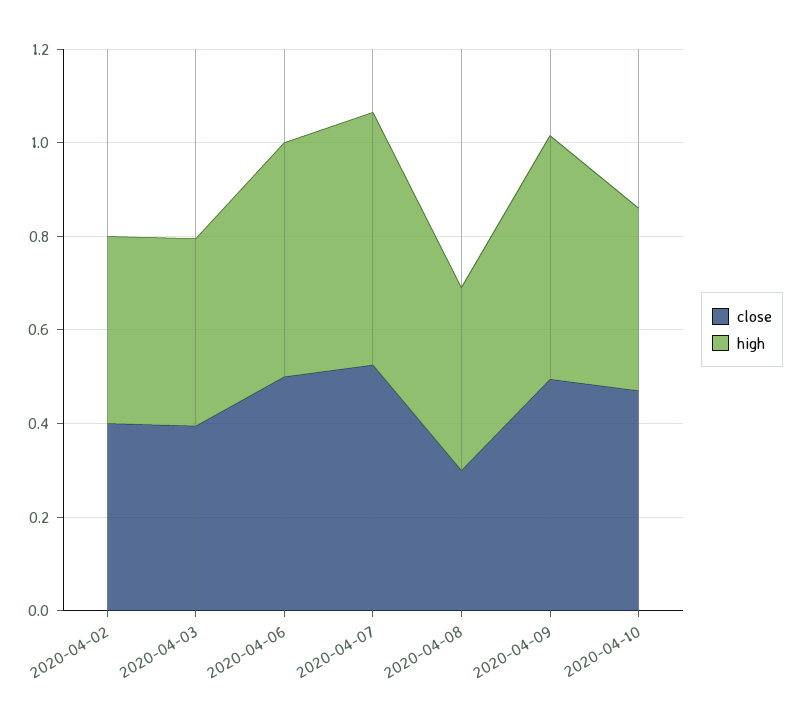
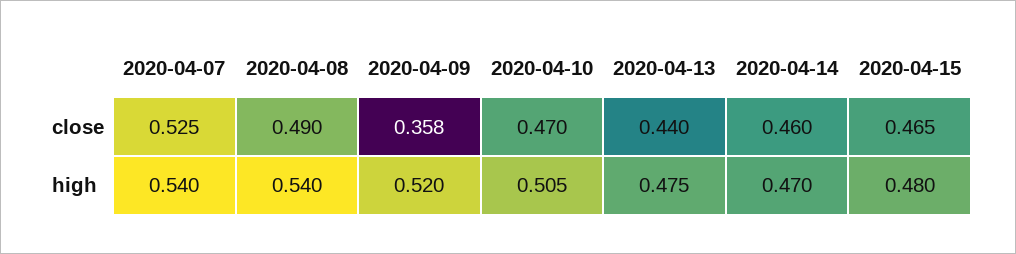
close, 2020-04-02: 0.4 -> none
high, 2020-04-02: 0.4 -> none
close, 2020-04-03: 0.4 -> none
high, 2020-04-03: 0.4 -> none
close, 2020-04-06: 0.5 -> none
high, 2020-04-06: 0.5 -> none
close, 2020-04-08: 0.3 -> 0.49
high, 2020-04-08: 0.4 -> 0.54
close, 2020-04-09: 0.5 -> 0.358
high, 2020-04-10: 0.4 -> 0.505
close, 2020-04-13: none -> 0.44
close, 2020-04-14: none -> 0.46
close, 2020-04-15: none -> 0.465
high, 2020-04-13: none -> 0.475
high, 2020-04-14: none -> 0.47
high, 2020-04-15: none -> 0.48

